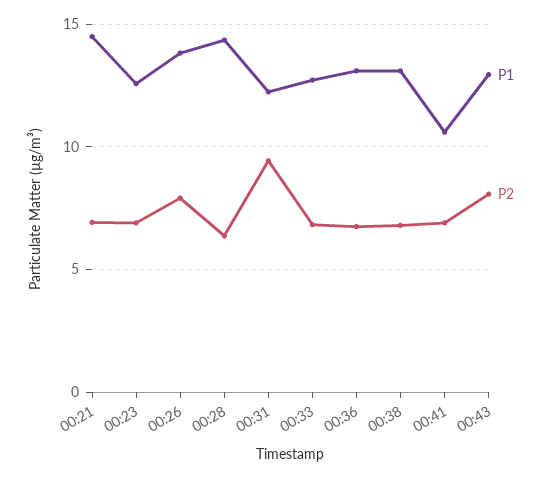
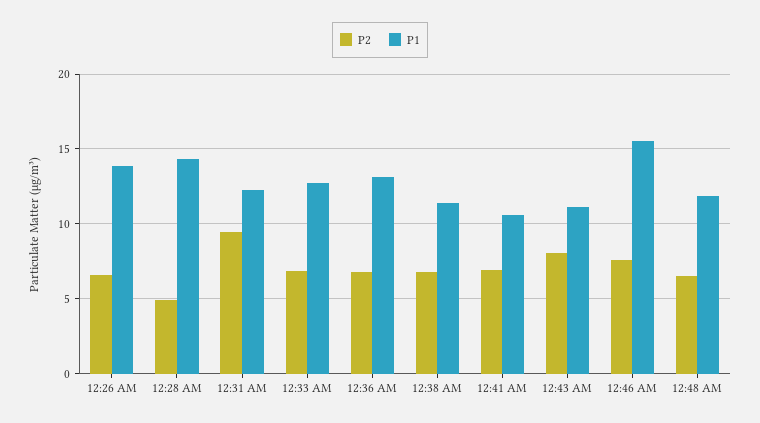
P1, 00:21: 14.5 -> none
P2, 00:21: 7 -> none
P1, 00:23: 12.5 -> none
P2, 00:23: 7 -> none
P2, 00:26: 8 -> 6.5
P2, 00:28: 6.5 -> 5
P1, 00:38: 13 -> 11.5
P1, 00:43: 13 -> 11
P2, 12:46 AM: none -> 7.5
P1, 12:46 AM: none -> 15.5
P2, 12:48 AM: none -> 6.5
P1, 12:48 AM: none -> 12

